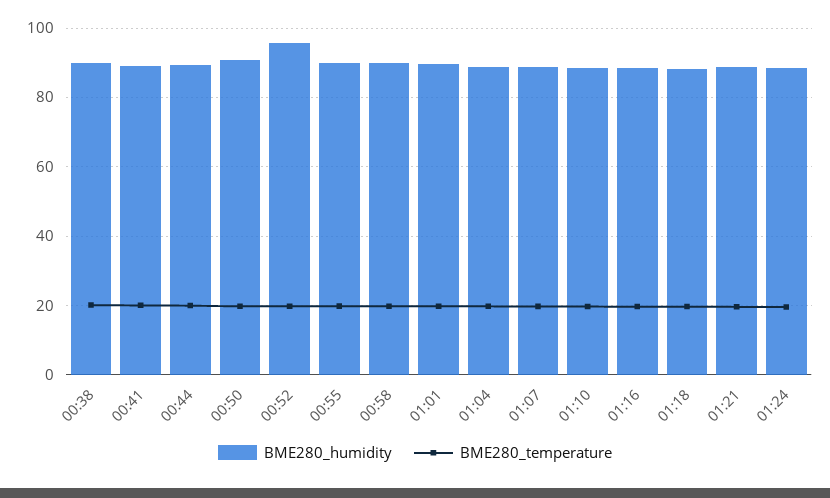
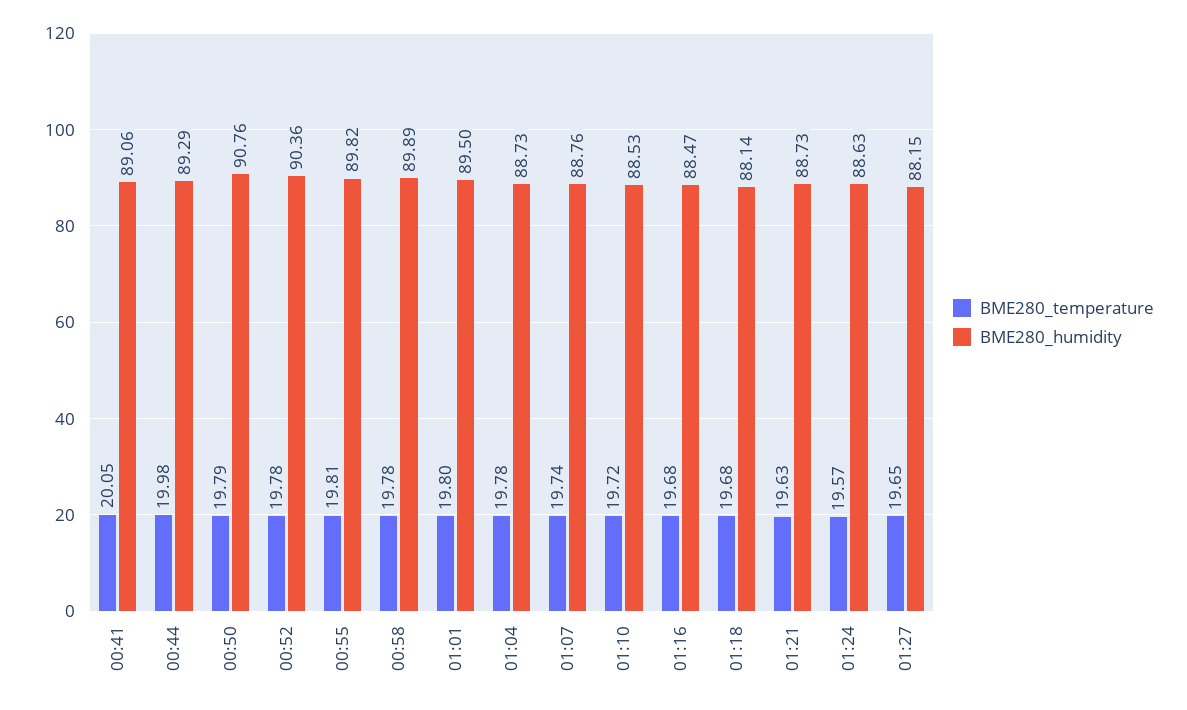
BME280_humidity, 00:38: 90 -> none
BME280_temperature, 00:38: 20 -> none
BME280_humidity, 00:52: 96 -> 90.36
BME280_temperature, 01:27: none -> 19.65
BME280_humidity, 01:27: none -> 88.15

